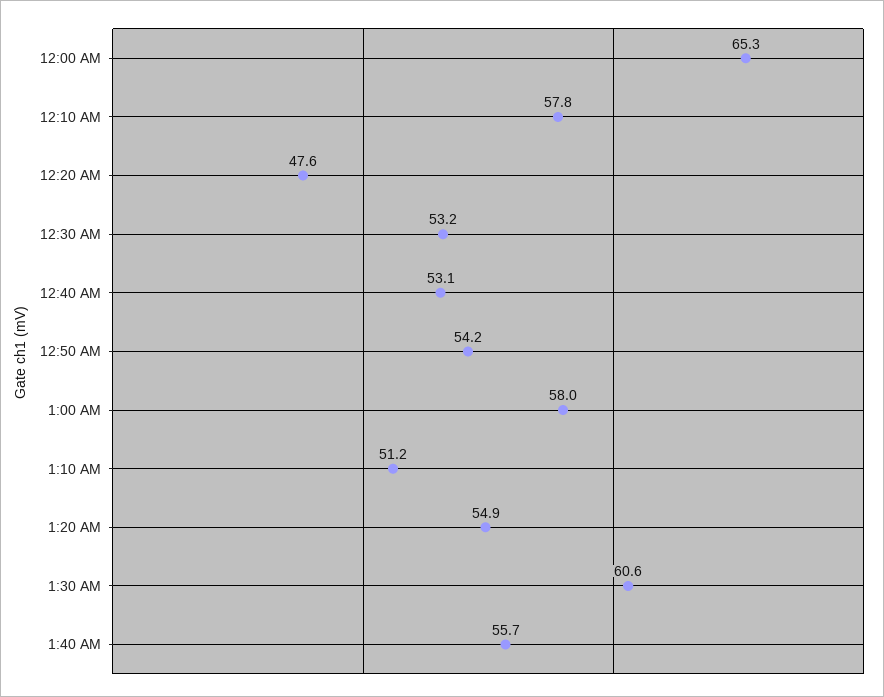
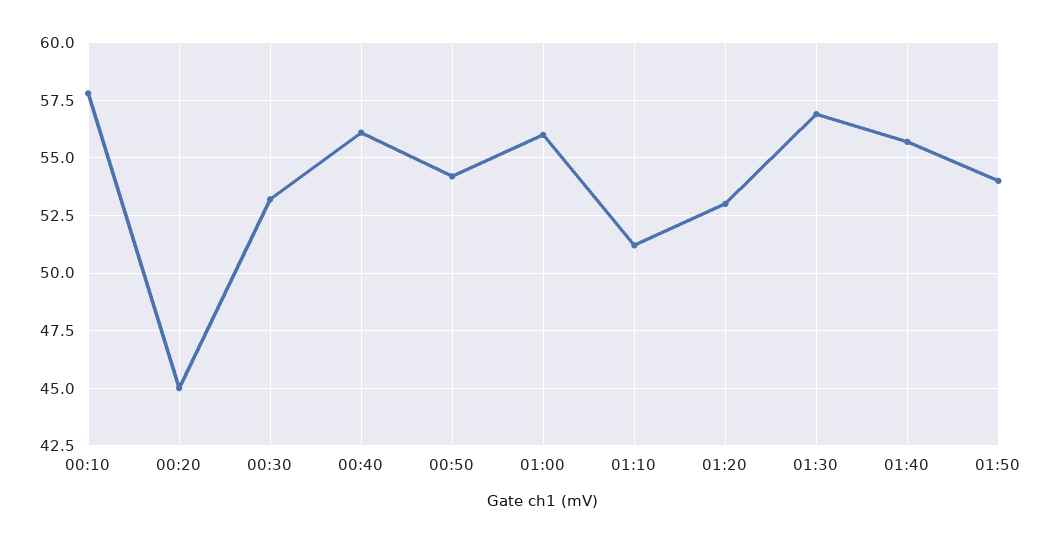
12:00 AM: 65.3 -> none
12:20 AM: 47.6 -> 45
12:40 AM: 53.1 -> 56
1:00 AM: 58 -> 56
1:20 AM: 54.9 -> 53
1:30 AM: 60.6 -> 57
01:50: none -> 54

